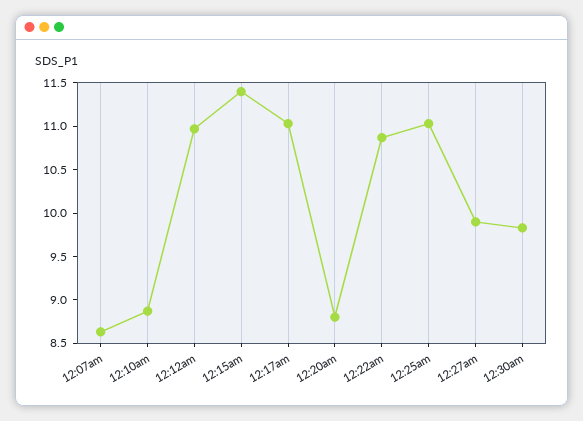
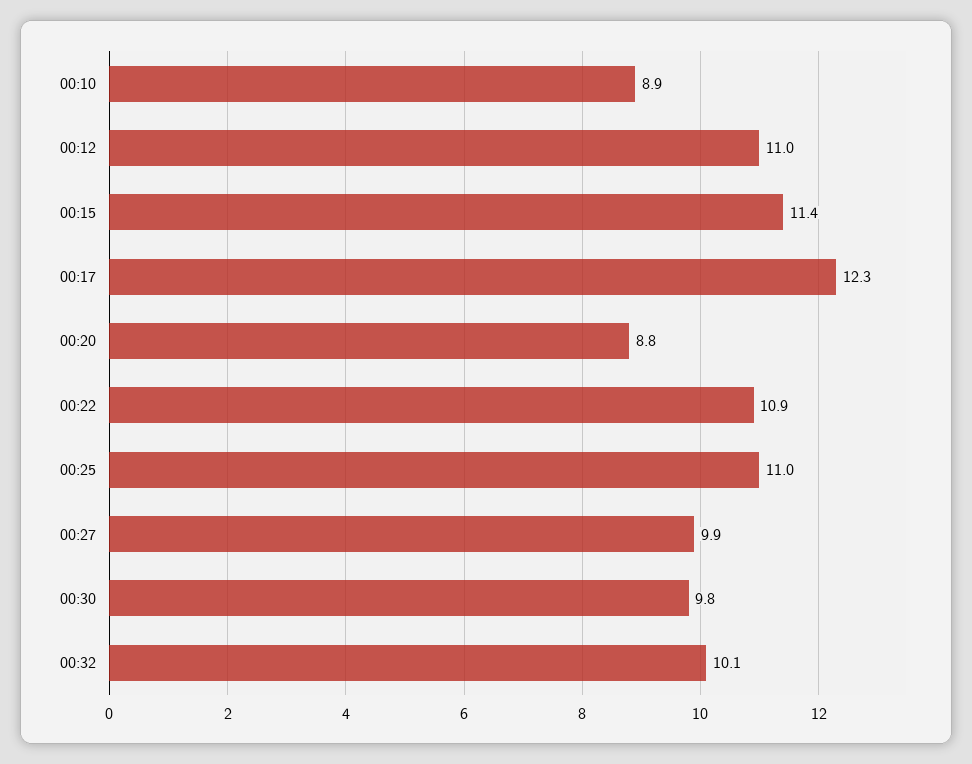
12:07am: 8.6 -> none
12:17am: 11 -> 12.3
00:32: none -> 10.1

